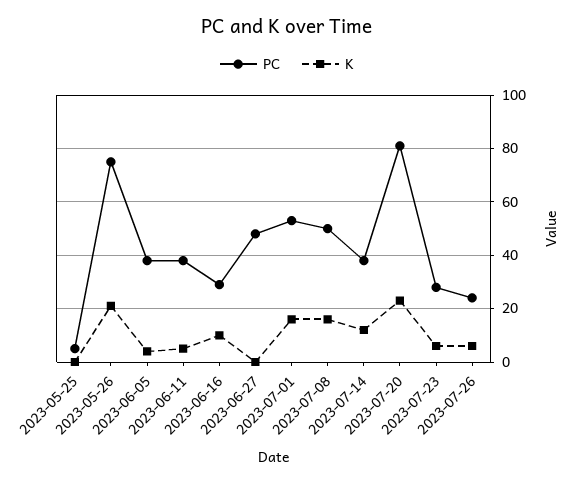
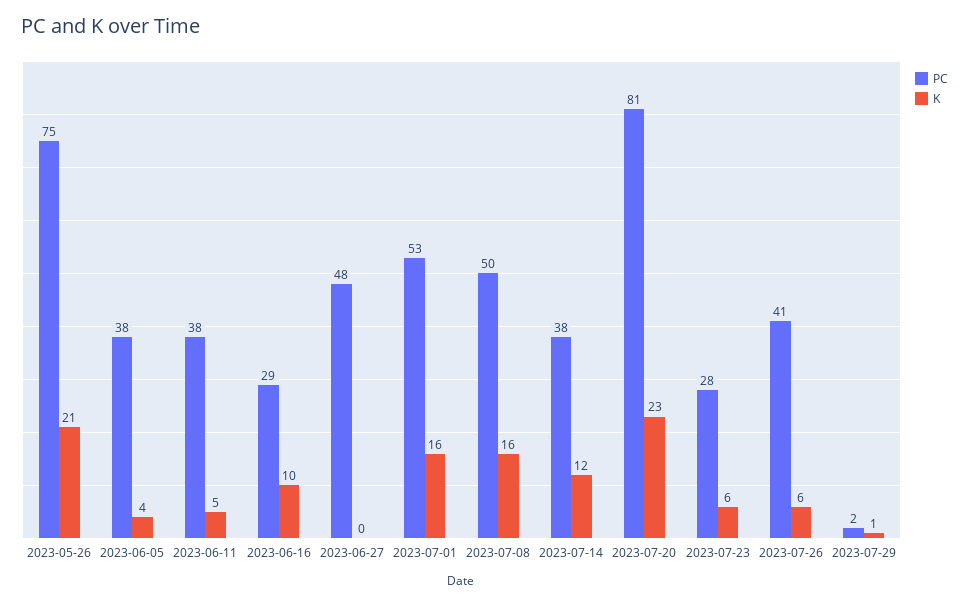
PC, 2023-05-25: 5 -> none
K, 2023-05-25: 0 -> none
PC, 2023-07-26: 25 -> 41
PC, 2023-07-29: none -> 2
K, 2023-07-29: none -> 1

